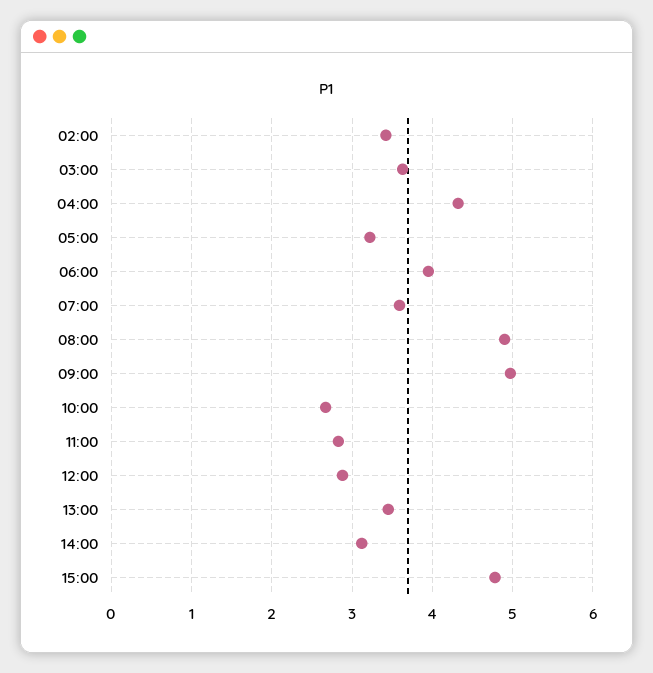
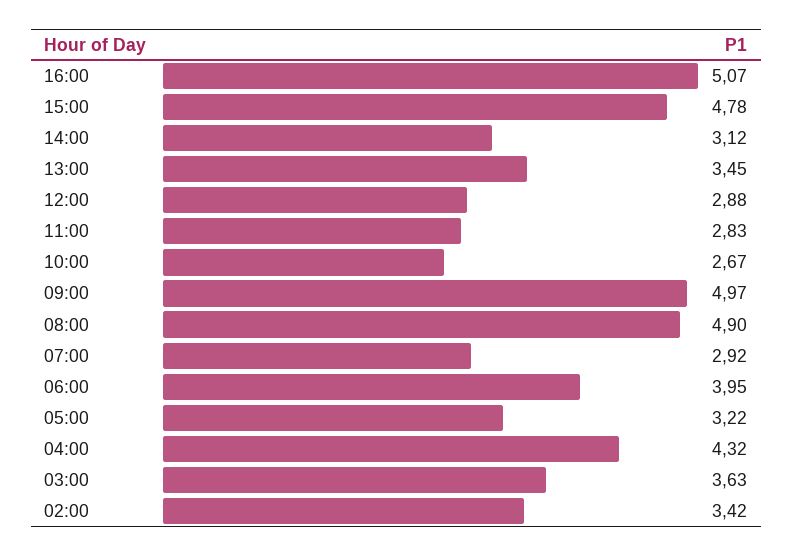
07:00: 3.6 -> 2.92
16:00: none -> 5.07

